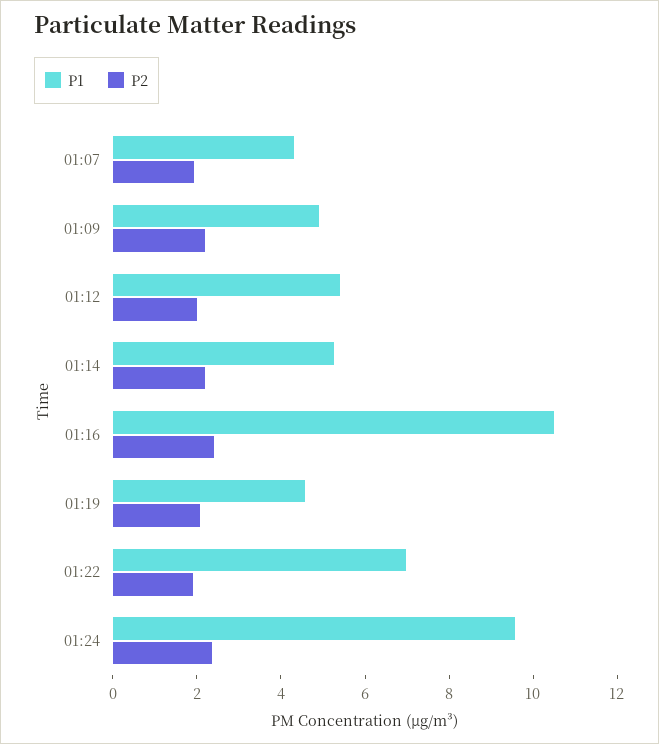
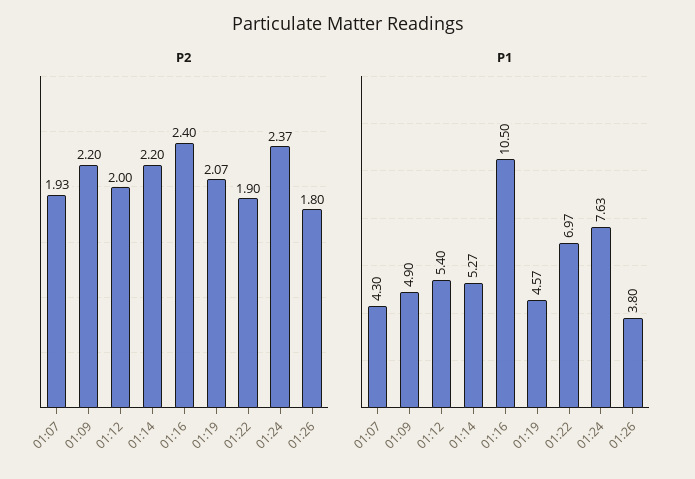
P1, 01:24: 9.5 -> 7.63
P2, 01:26: none -> 1.8
P1, 01:26: none -> 3.8

